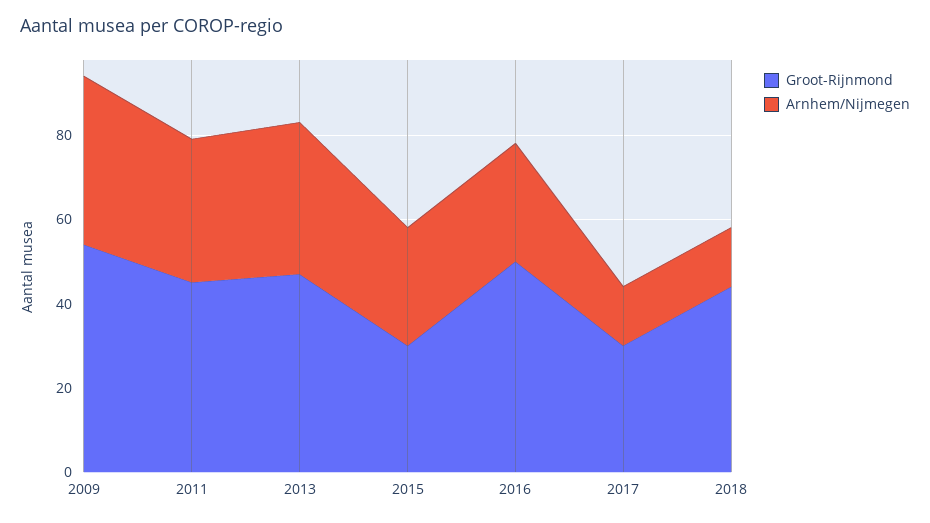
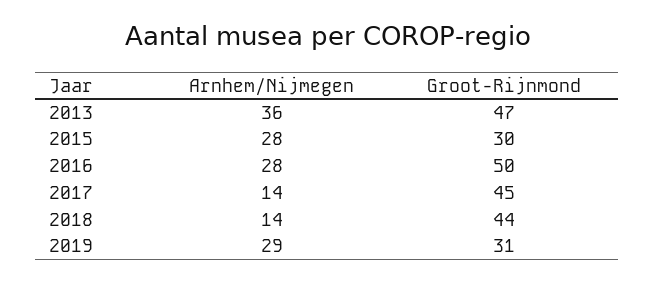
Groot-Rijnmond, 2009: 55 -> none
Arnhem/Nijmegen, 2009: 40 -> none
Groot-Rijnmond, 2011: 45 -> none
Arnhem/Nijmegen, 2011: 35 -> none
Groot-Rijnmond, 2017: 30 -> 45
Arnhem/Nijmegen, 2019: none -> 29
Groot-Rijnmond, 2019: none -> 31

